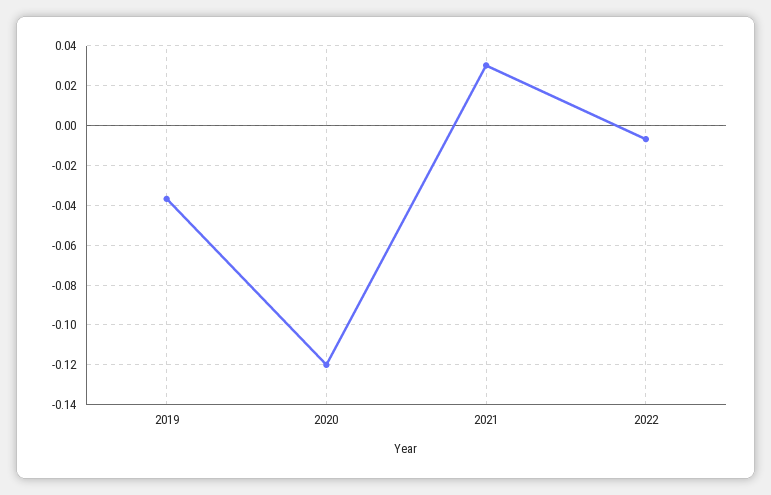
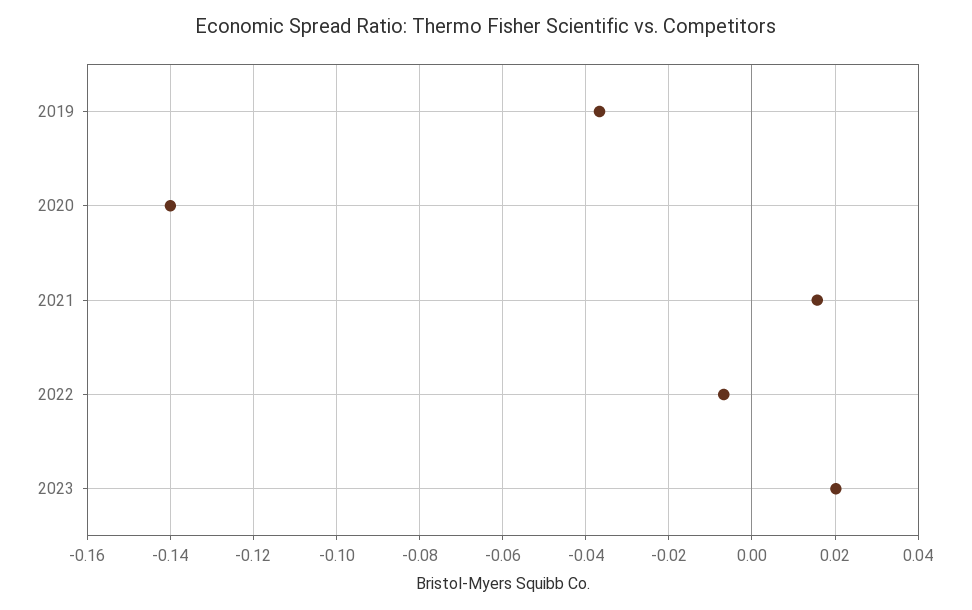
2020: -0.12 -> -0.14
2021: 0.03 -> 0.016
2023: none -> 0.02

